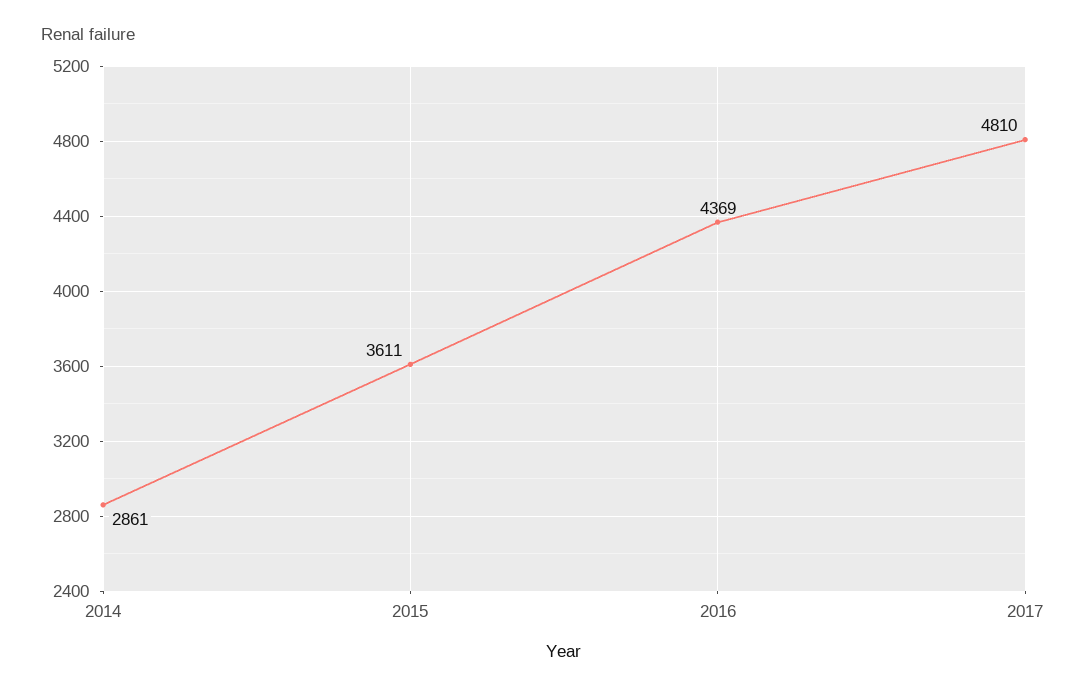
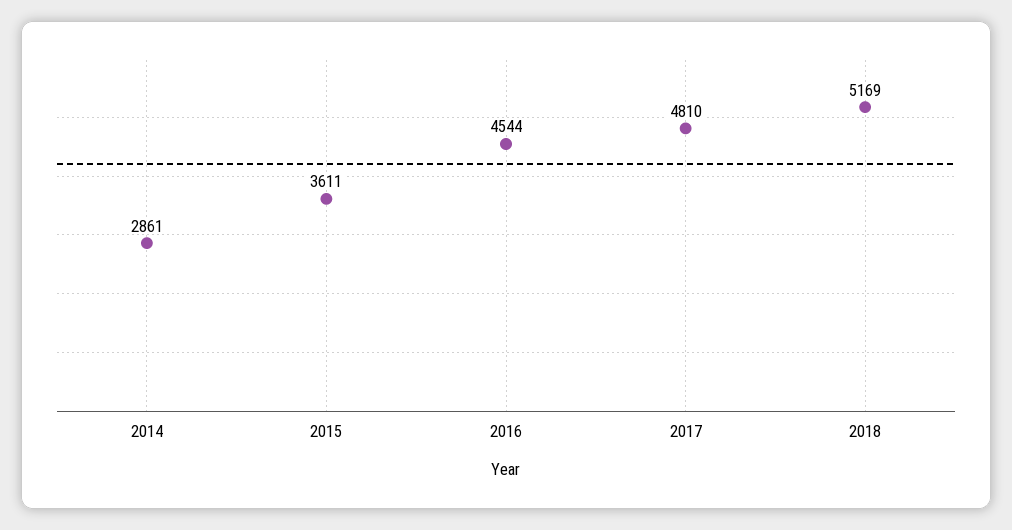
2016: 4369 -> 4544
2018: none -> 5169

